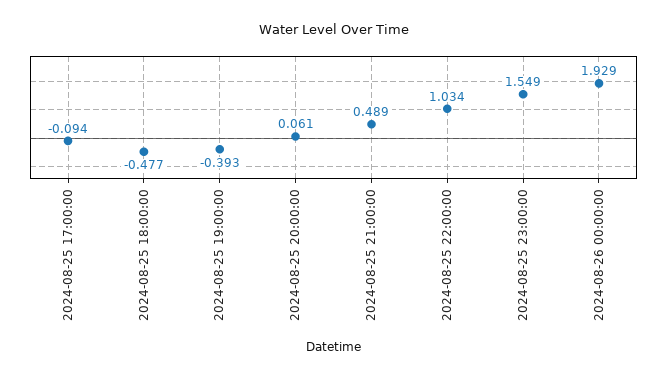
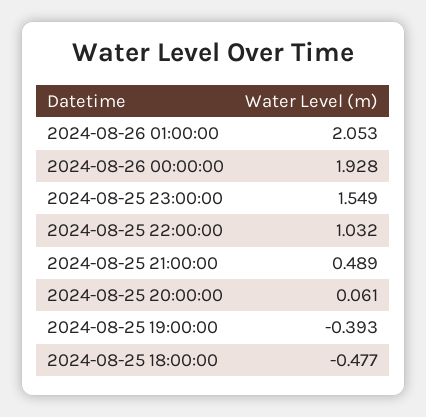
2024-08-25 17:00:00: -0.094 -> none
2024-08-25 22:00:00: 1.034 -> 1.032
2024-08-26 00:00:00: 1.929 -> 1.928
2024-08-26 01:00:00: none -> 2.053

